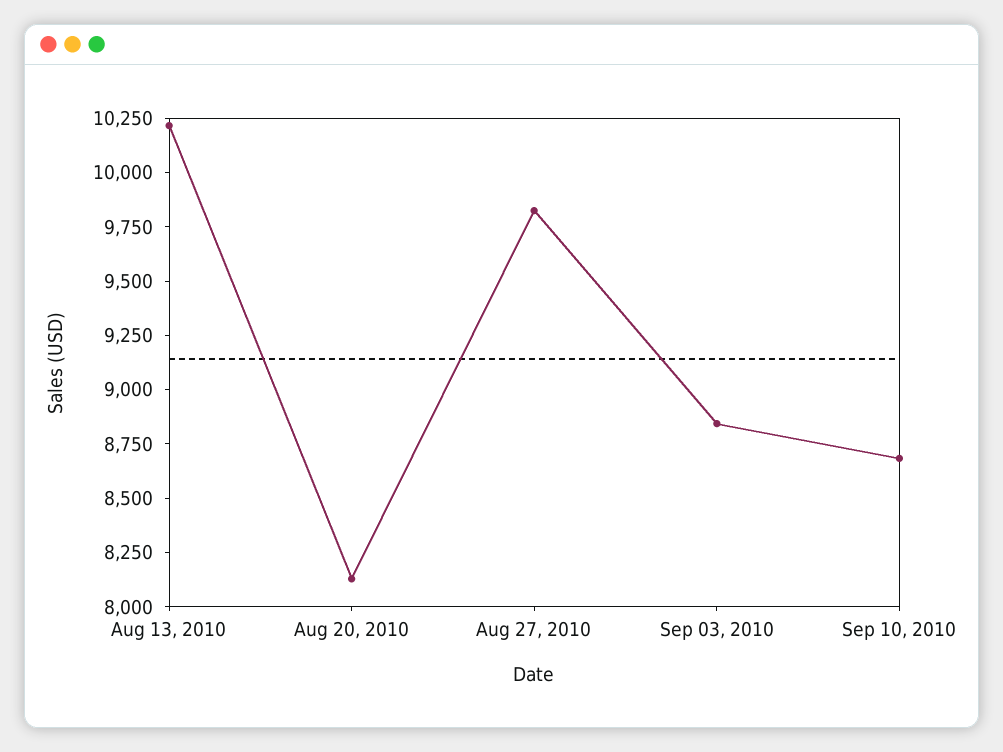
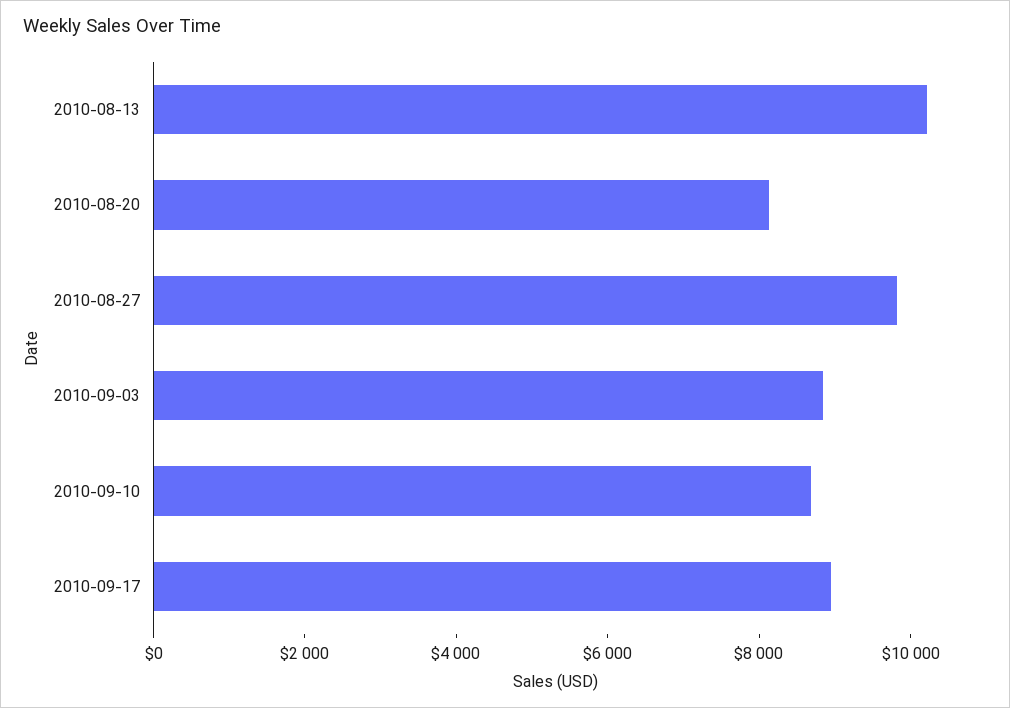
2010-09-17: none -> 9000

